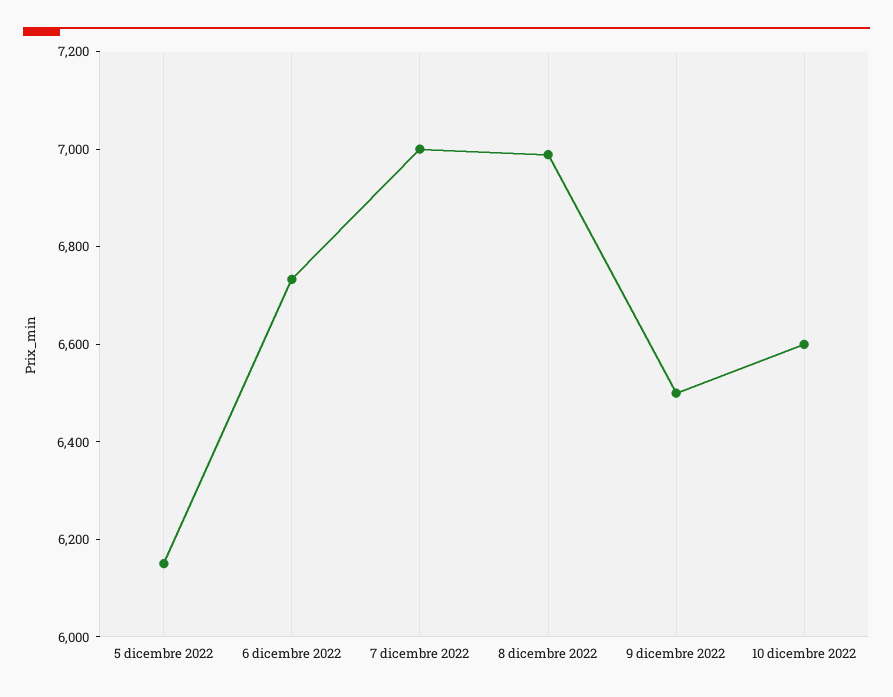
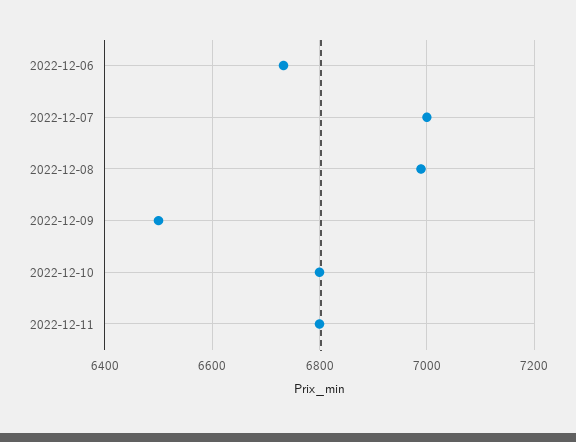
5 dicembre 2022: 6150 -> none
10 dicembre 2022: 6600 -> 6800
2022-12-11: none -> 6800

